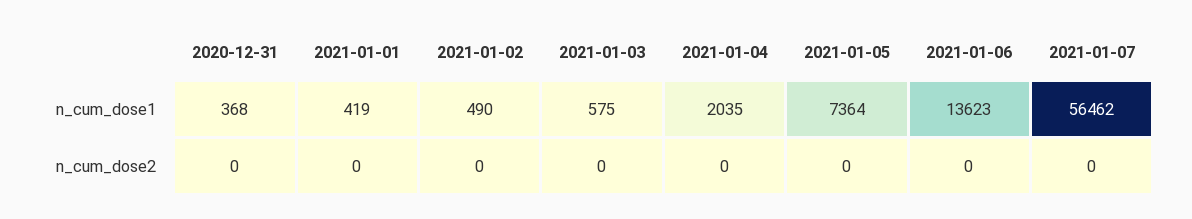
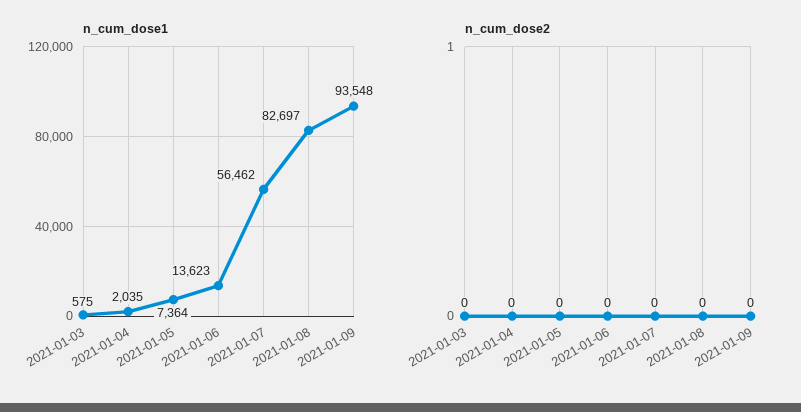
n_cum_dose1, 2020-12-31: 368 -> none
n_cum_dose1, 2021-01-01: 419 -> none
n_cum_dose1, 2021-01-02: 490 -> none
n_cum_dose2, 2020-12-31: 0 -> none
n_cum_dose2, 2021-01-01: 0 -> none
n_cum_dose2, 2021-01-02: 0 -> none
n_cum_dose1, 2021-01-08: none -> 82697
n_cum_dose1, 2021-01-09: none -> 93548
n_cum_dose2, 2021-01-08: none -> 0
n_cum_dose2, 2021-01-09: none -> 0

